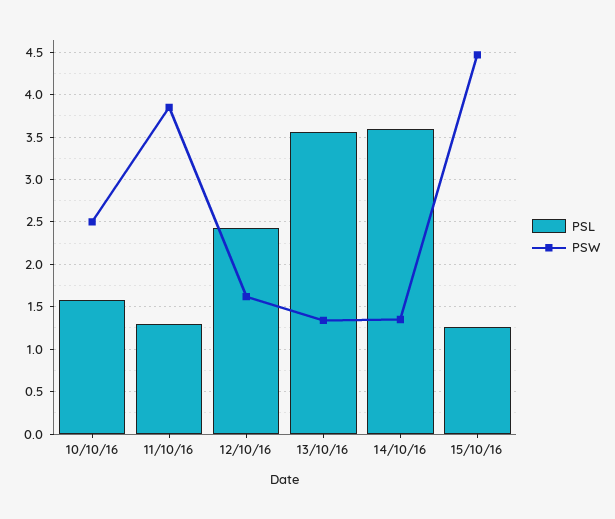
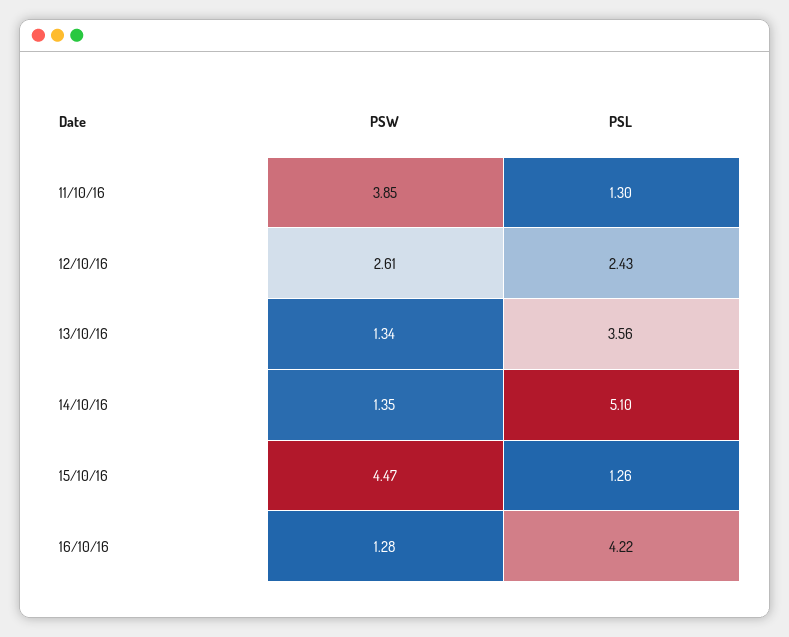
PSL, 10/10/16: 1.6 -> none
PSW, 10/10/16: 2.5 -> none
PSW, 12/10/16: 1.6 -> 2.61
PSL, 14/10/16: 3.6 -> 5.1
PSW, 16/10/16: none -> 1.28
PSL, 16/10/16: none -> 4.22

